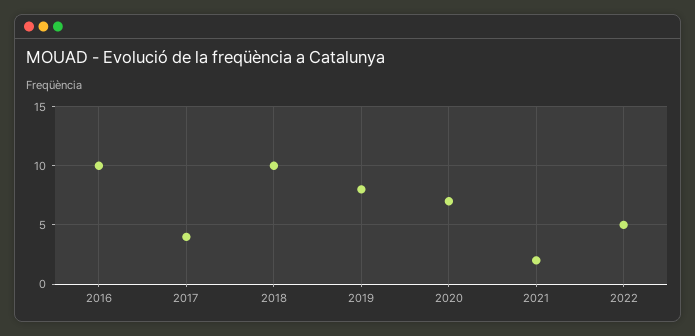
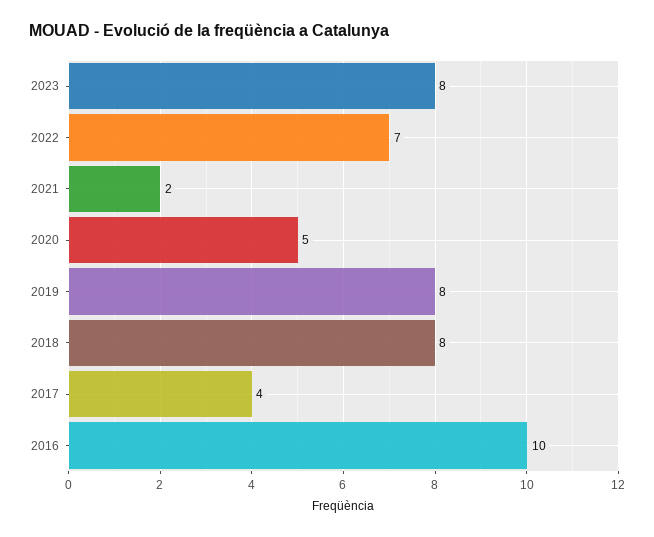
2018: 10 -> 8
2020: 7 -> 5
2022: 5 -> 7
2023: none -> 8

